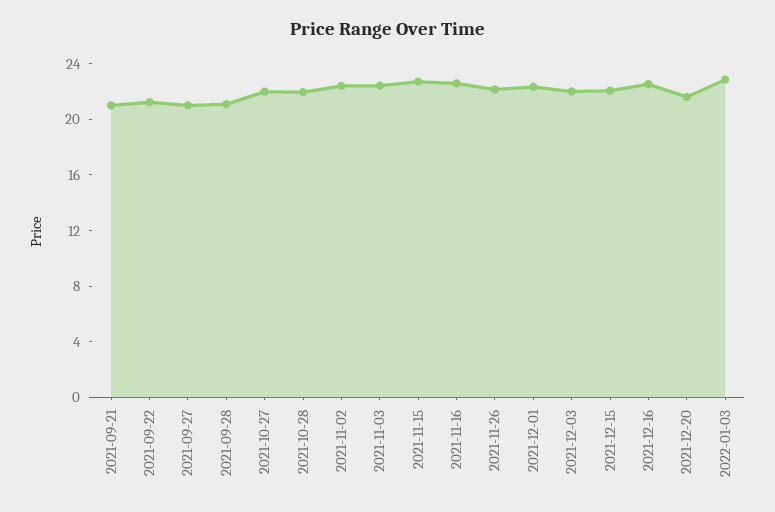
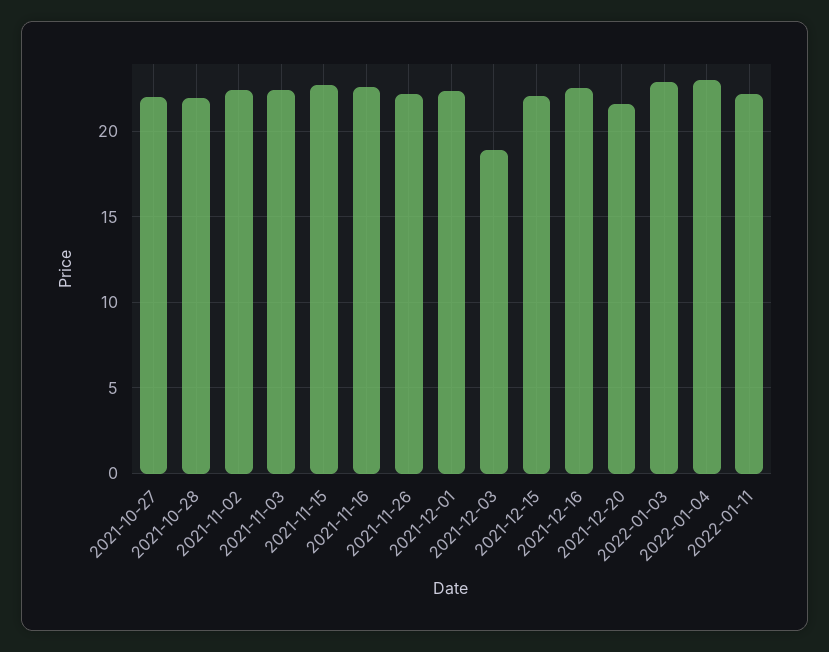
2021-09-21: 21 -> none
2021-09-22: 21 -> none
2021-09-27: 21 -> none
2021-09-28: 21 -> none
2021-12-03: 22 -> 19
2022-01-04: none -> 23
2022-01-11: none -> 22

